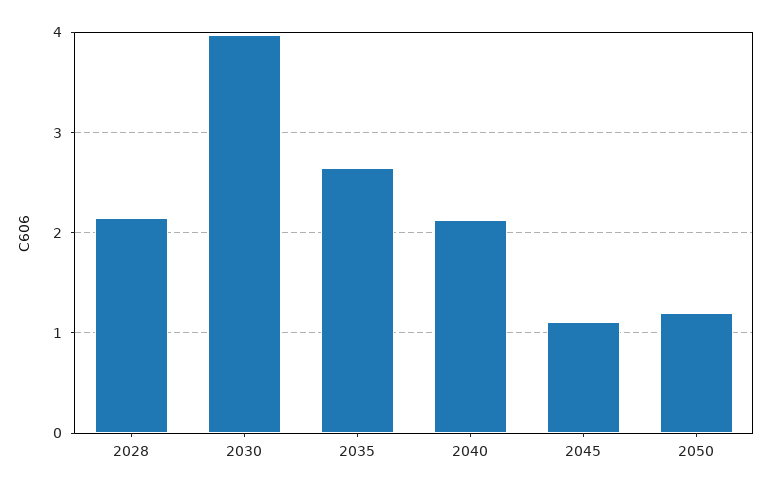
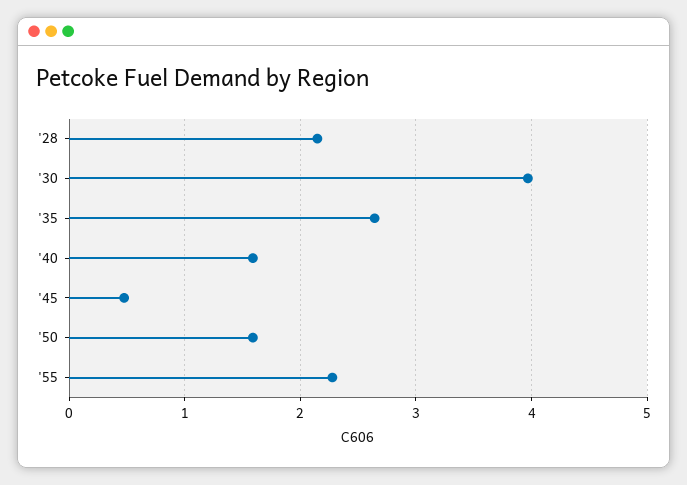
2040: 2.1 -> 1.6
2045: 1.1 -> 0.5
2050: 1.2 -> 1.6
'55: none -> 2.3

